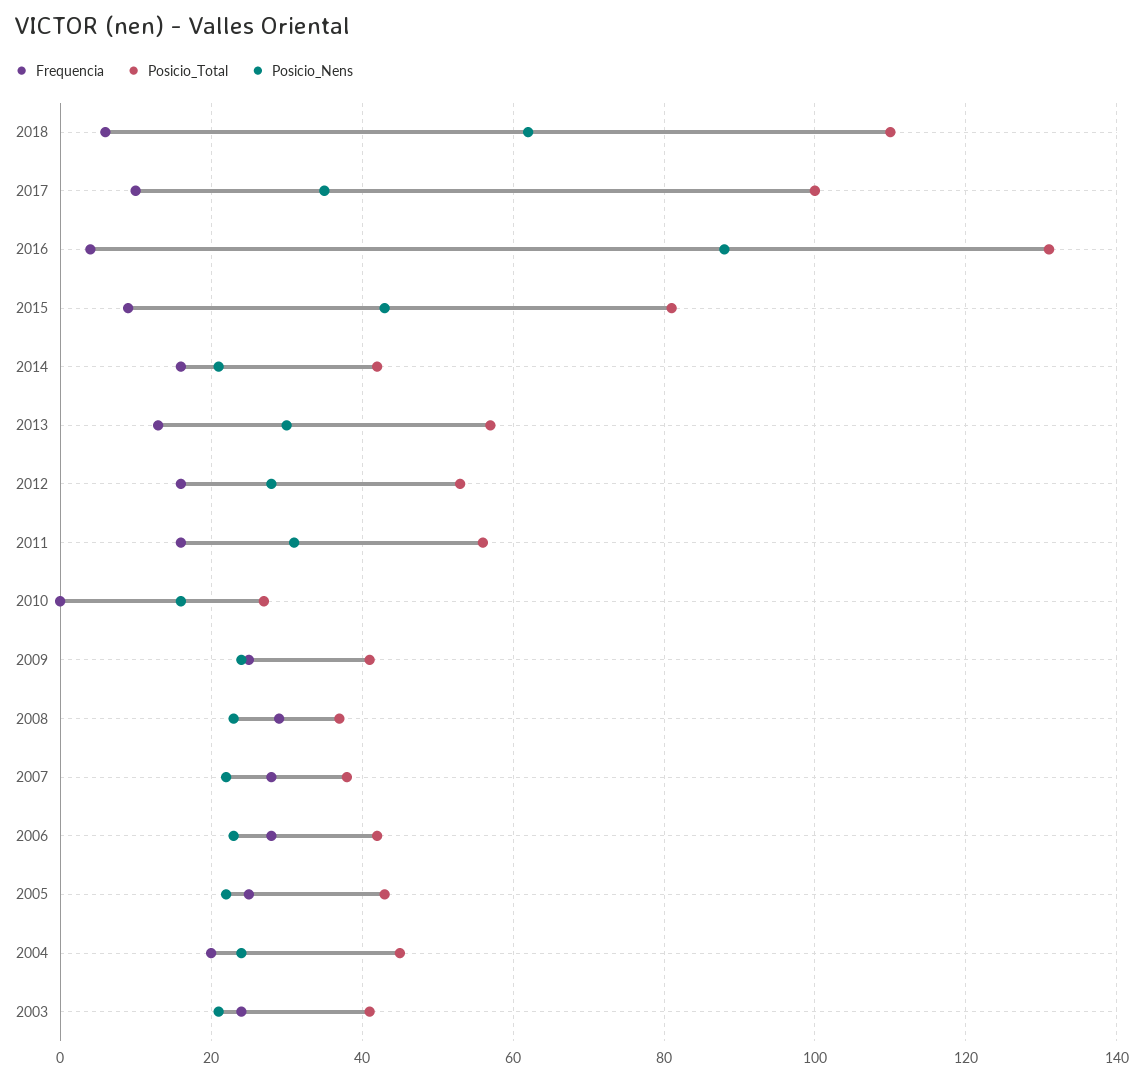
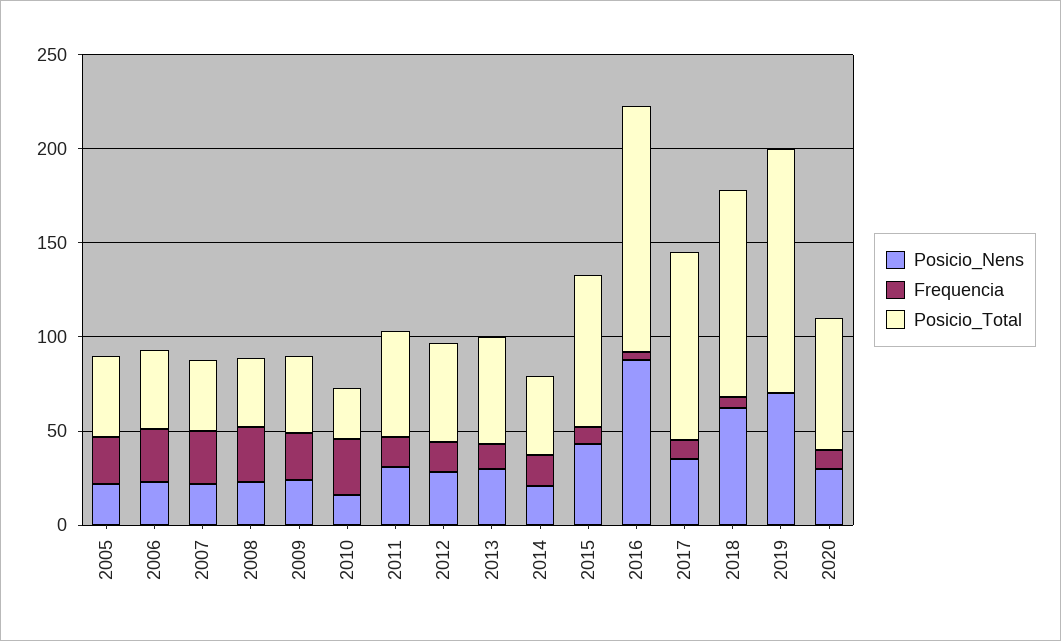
Frequencia, 2010: 0 -> 30
Frequencia, 2004: 20 -> none
Posicio_Total, 2004: 45 -> none
Posicio_Nens, 2004: 25 -> none
Frequencia, 2003: 25 -> none
Posicio_Total, 2003: 40 -> none
Posicio_Nens, 2003: 20 -> none
Posicio_Nens, 2019: none -> 70
Frequencia, 2019: none -> 0
Posicio_Total, 2019: none -> 130
Posicio_Nens, 2020: none -> 30
Frequencia, 2020: none -> 10
Posicio_Total, 2020: none -> 70

